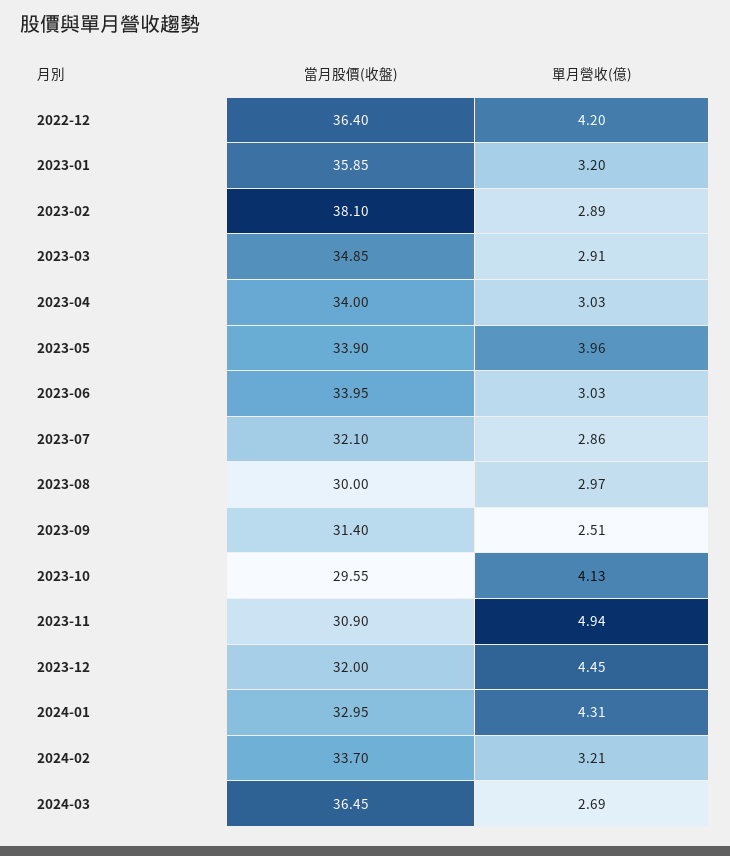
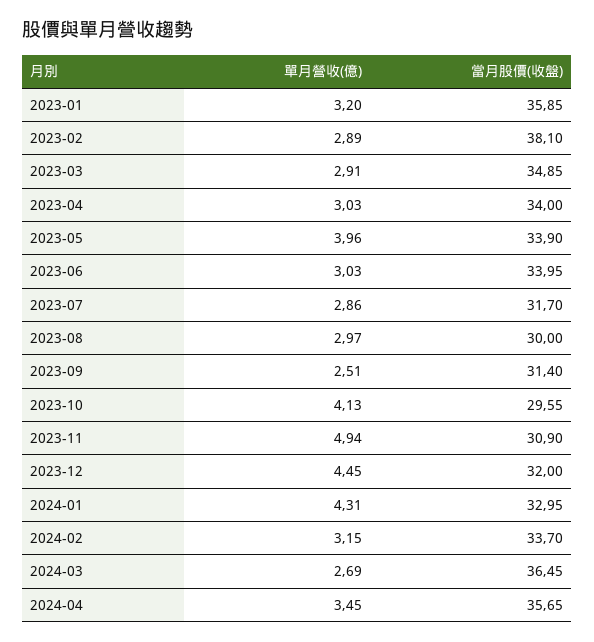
當月股價(收盤), 2022-12: 36.4 -> none
單月營收(億), 2022-12: 4.2 -> none
當月股價(收盤), 2023-07: 32.1 -> 31.7
單月營收(億), 2024-02: 3.21 -> 3.15
單月營收(億), 2024-04: none -> 3.45
當月股價(收盤), 2024-04: none -> 35.65

